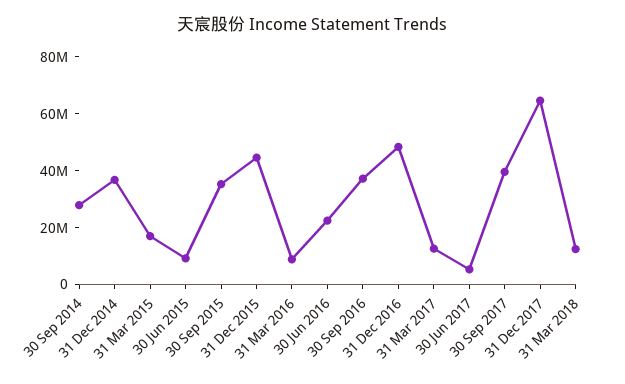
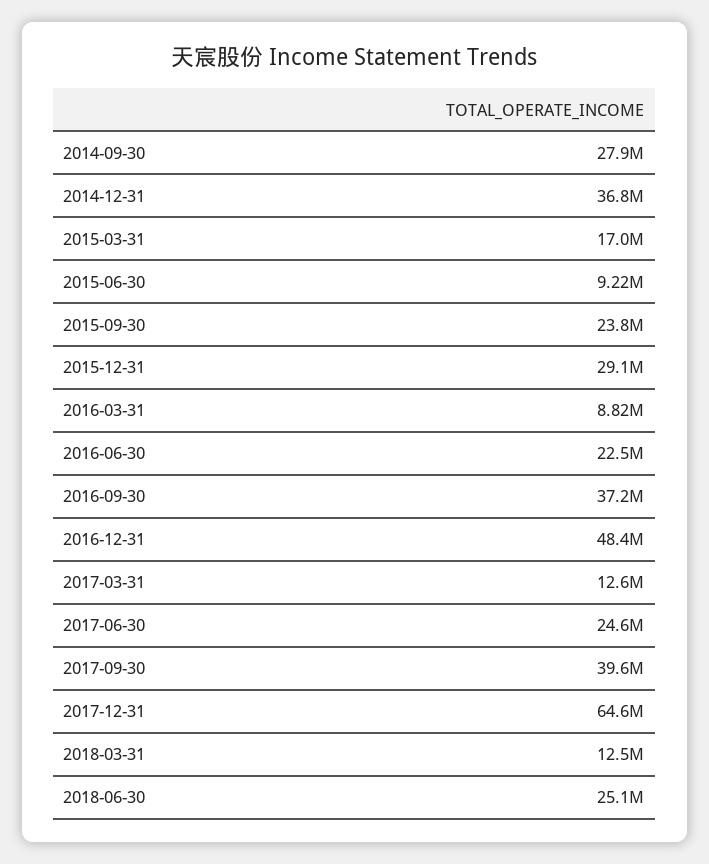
30 Sep 2015: 35000000 -> 23800000
31 Dec 2015: 45000000 -> 29100000
30 Jun 2017: 5000000 -> 24600000
2018-06-30: none -> 25100000

